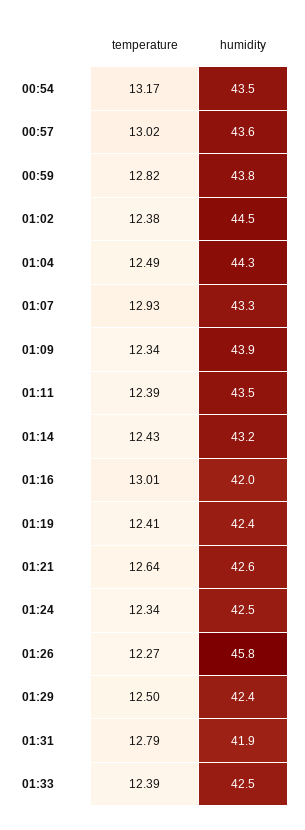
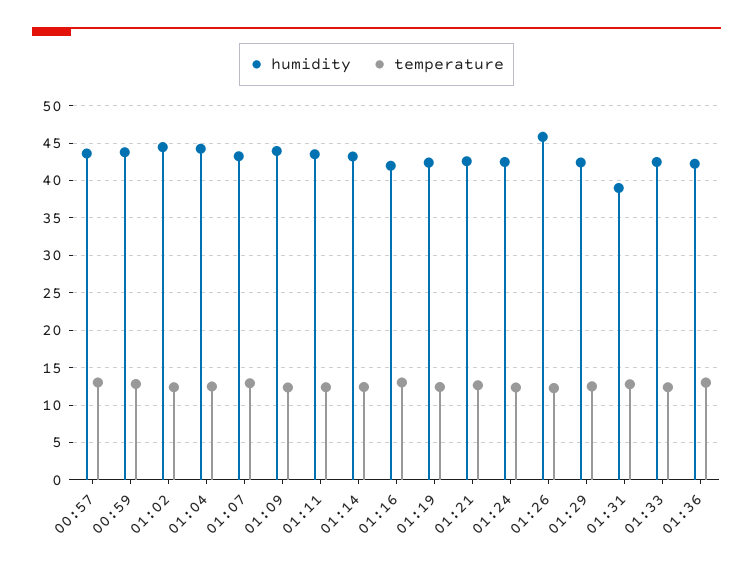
temperature, 00:54: 13.17 -> none
humidity, 00:54: 43.5 -> none
humidity, 01:31: 41.9 -> 39
humidity, 01:36: none -> 42
temperature, 01:36: none -> 13

